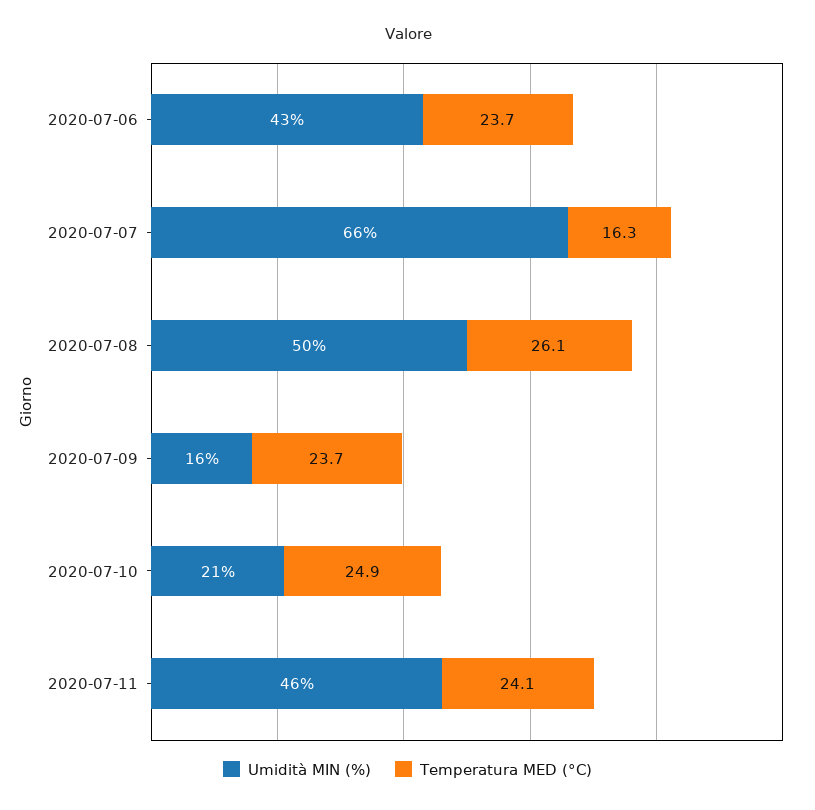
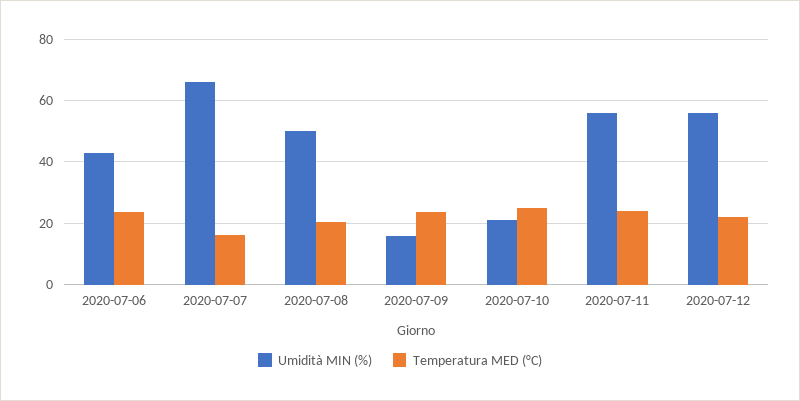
Temperatura MED (°C), 2020-07-08: 26.1 -> 20
Umidità MIN (%), 2020-07-11: 46 -> 56
Umidità MIN (%), 2020-07-12: none -> 56
Temperatura MED (°C), 2020-07-12: none -> 22

